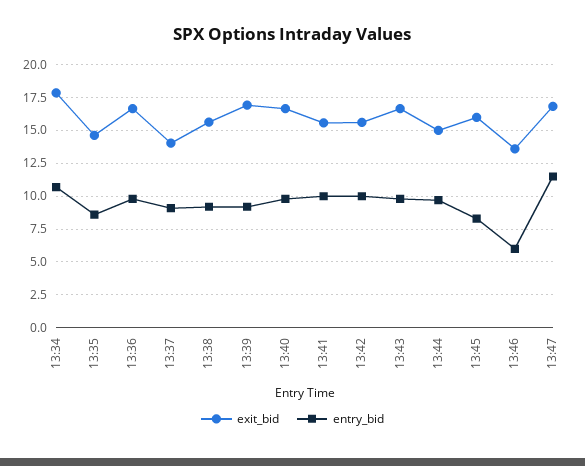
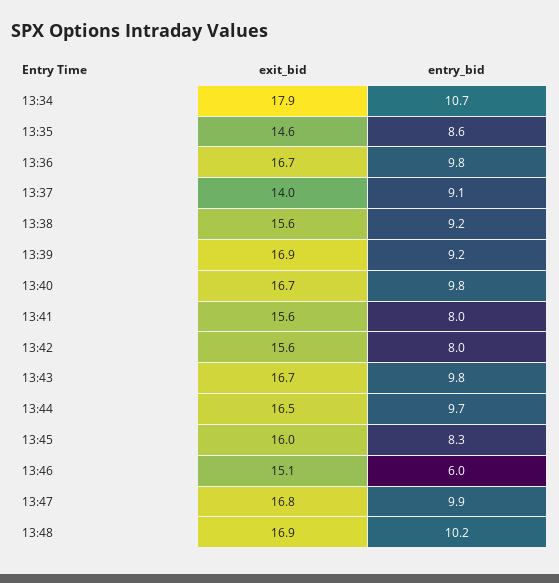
entry_bid, 13:41: 10 -> 8
entry_bid, 13:42: 10 -> 8
exit_bid, 13:44: 15 -> 16.5
exit_bid, 13:46: 13.5 -> 15.1
entry_bid, 13:47: 11.5 -> 9.9
exit_bid, 13:48: none -> 16.9
entry_bid, 13:48: none -> 10.2

